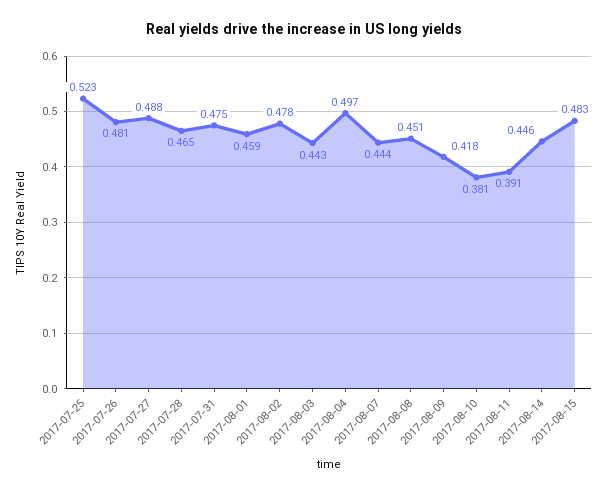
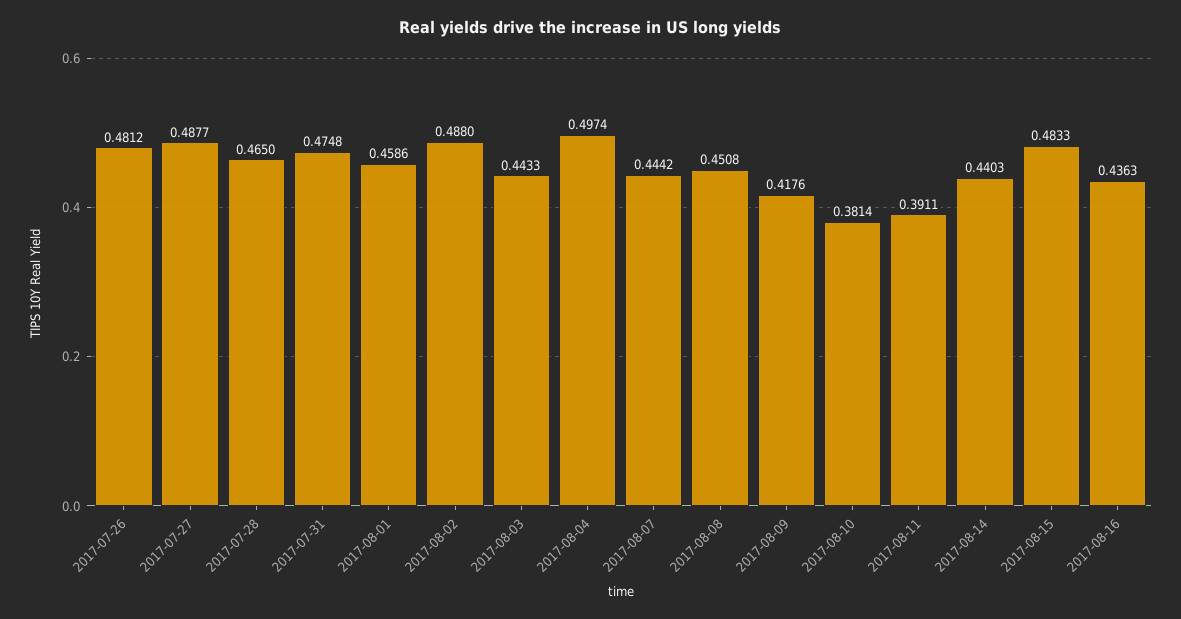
2017-07-25: 0.523 -> none
2017-08-02: 0.478 -> 0.488
2017-08-14: 0.446 -> 0.4403
2017-08-16: none -> 0.4363

